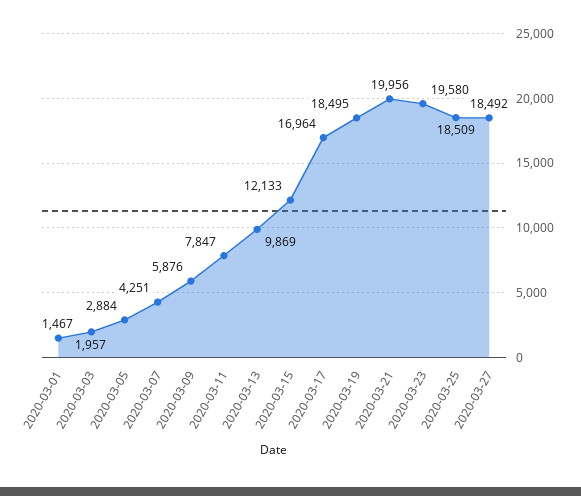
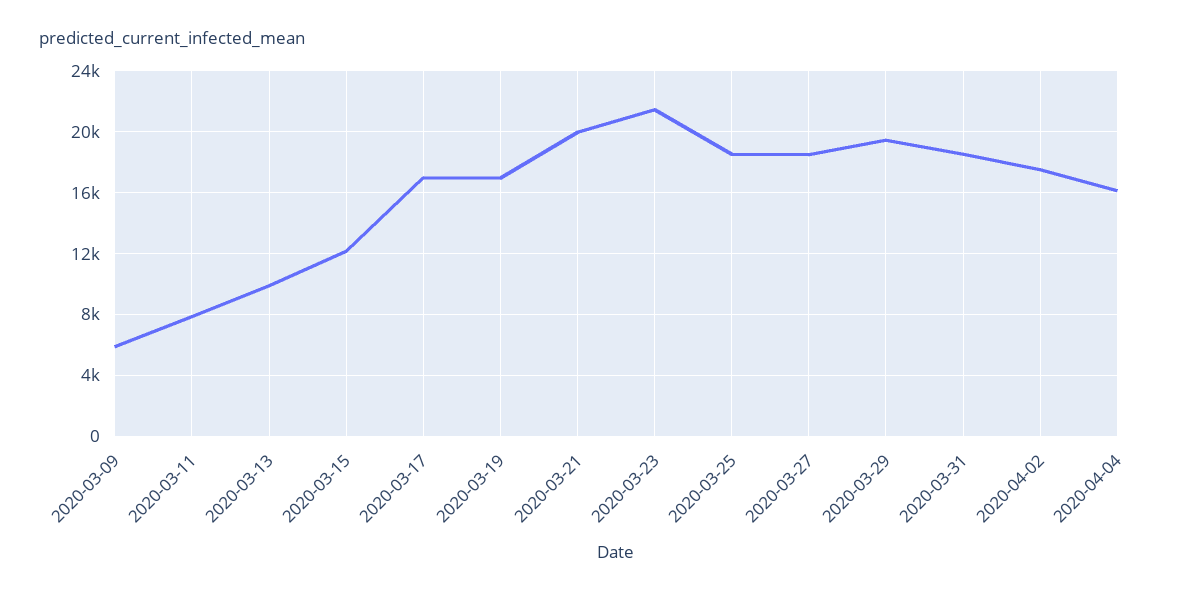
2020-03-01: 1467 -> none
2020-03-03: 1957 -> none
2020-03-05: 2884 -> none
2020-03-07: 4251 -> none
2020-03-19: 18495 -> 17000
2020-03-23: 19580 -> 21500
2020-03-29: none -> 19500
2020-03-31: none -> 18500
2020-04-02: none -> 17500
2020-04-04: none -> 16000

